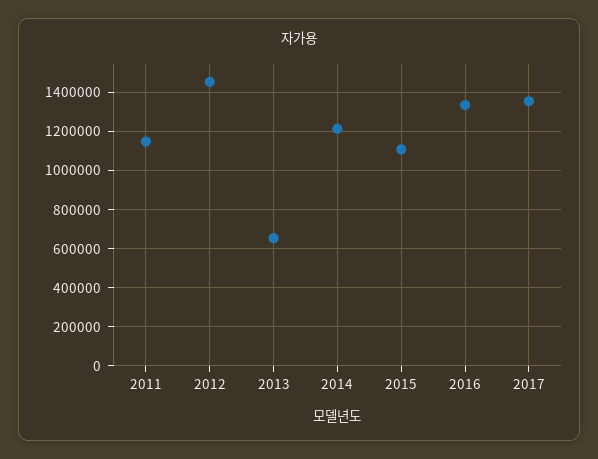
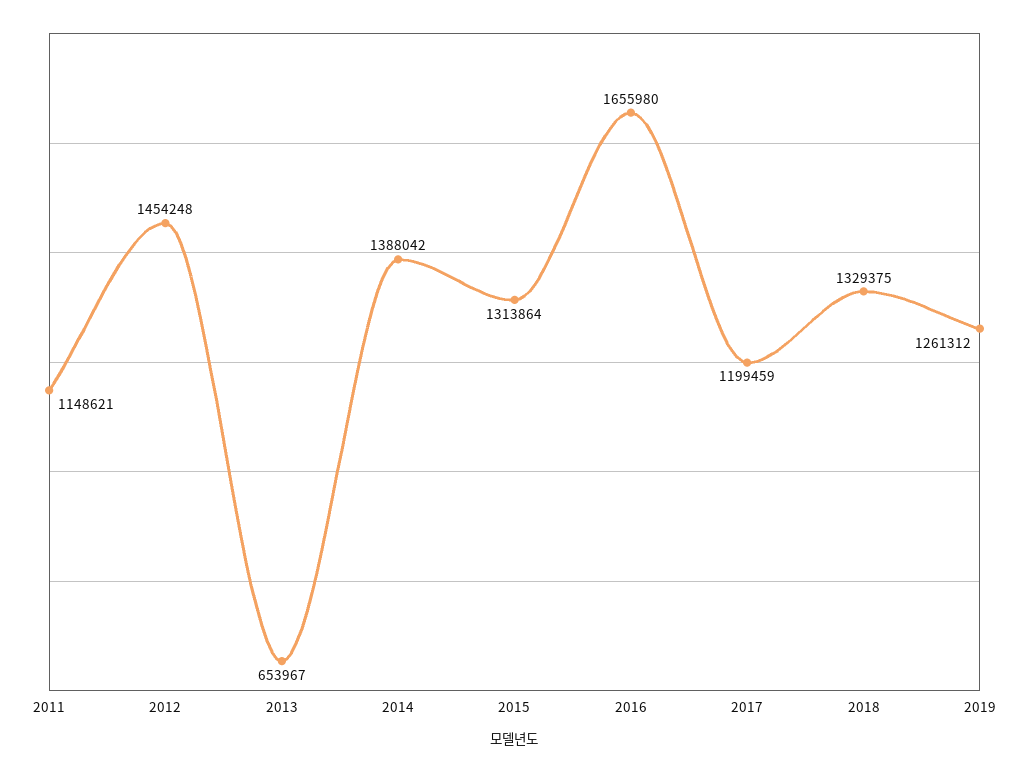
2014: 1200000 -> 1388042
2015: 1100000 -> 1313864
2016: 1350000 -> 1655980
2017: 1350000 -> 1199459
2018: none -> 1329375
2019: none -> 1261312

